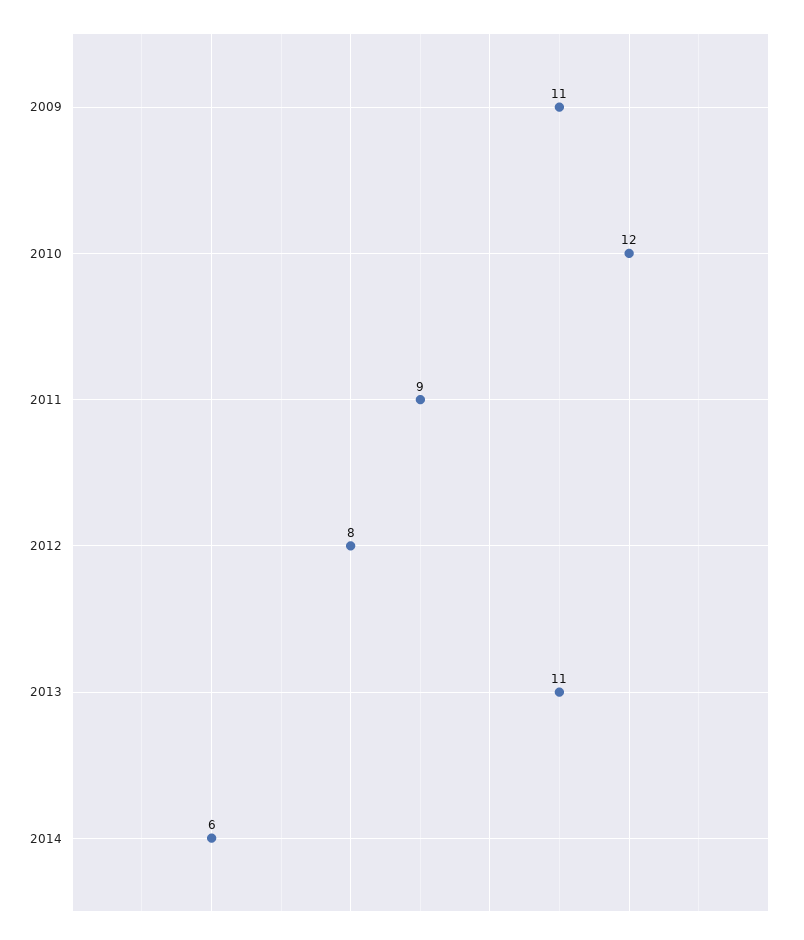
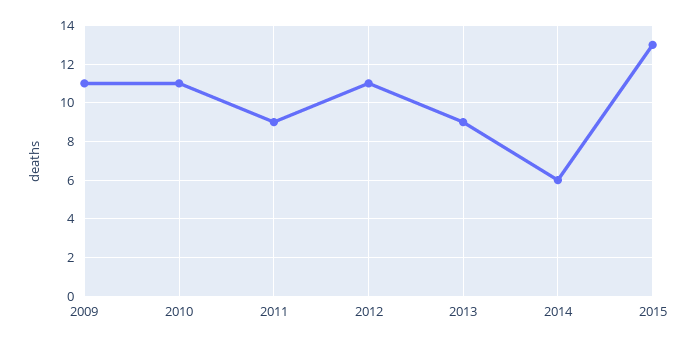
2010: 12 -> 11
2012: 8 -> 11
2013: 11 -> 9
2015: none -> 13

